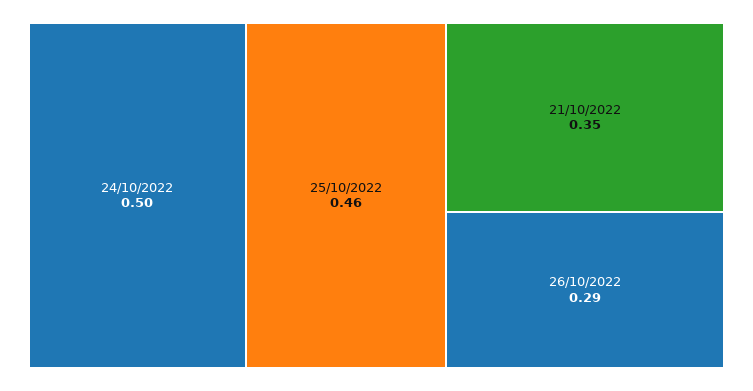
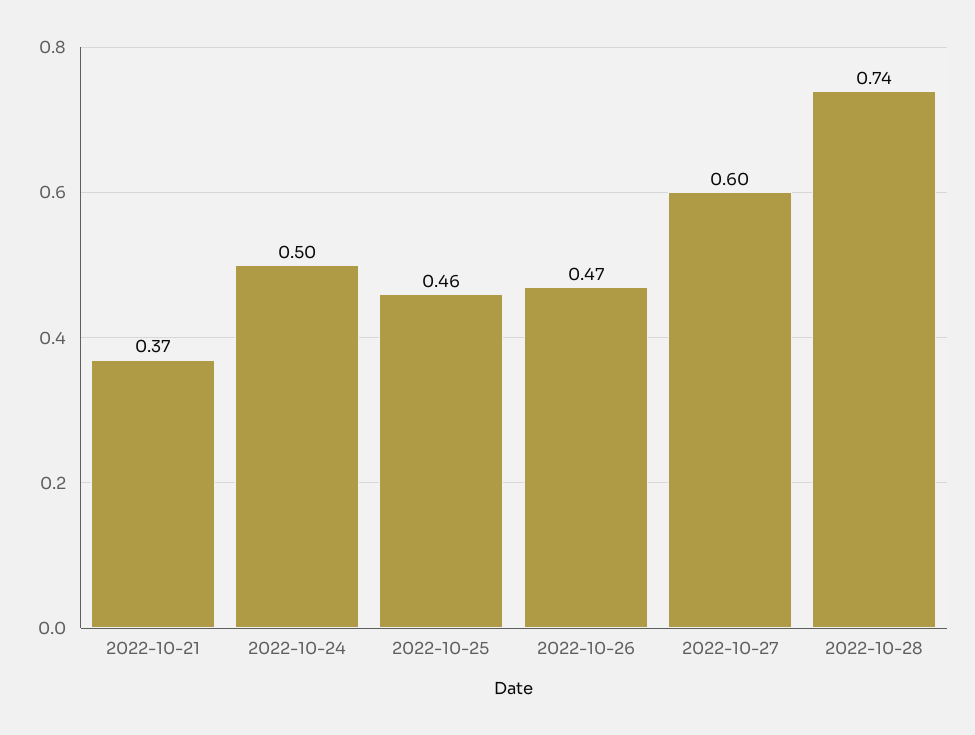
21/10/2022: 0.35 -> 0.37
26/10/2022: 0.29 -> 0.47
2022-10-27: none -> 0.6
2022-10-28: none -> 0.74

